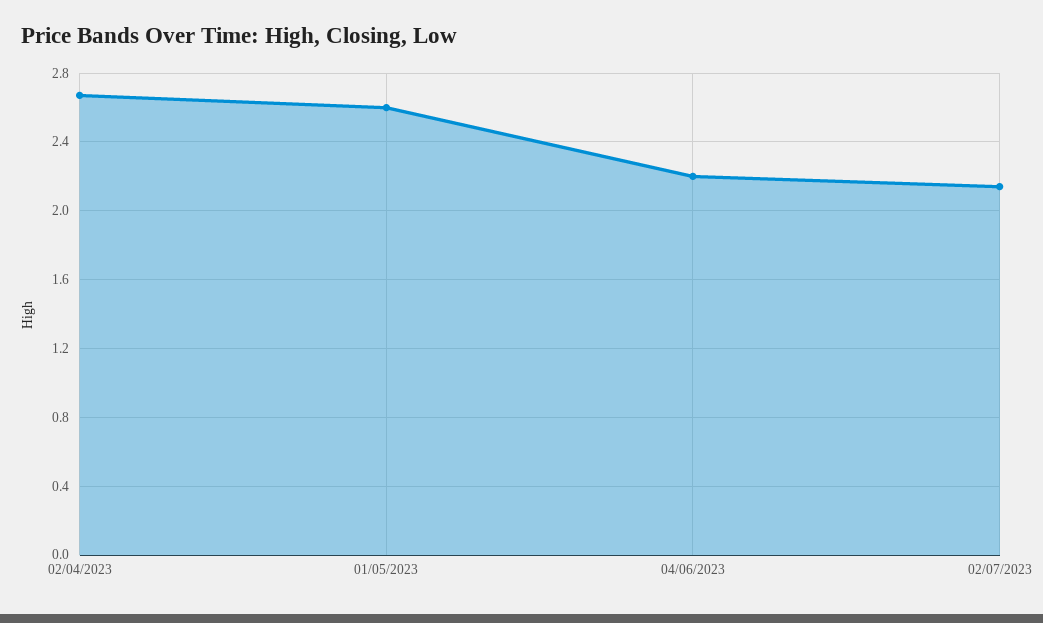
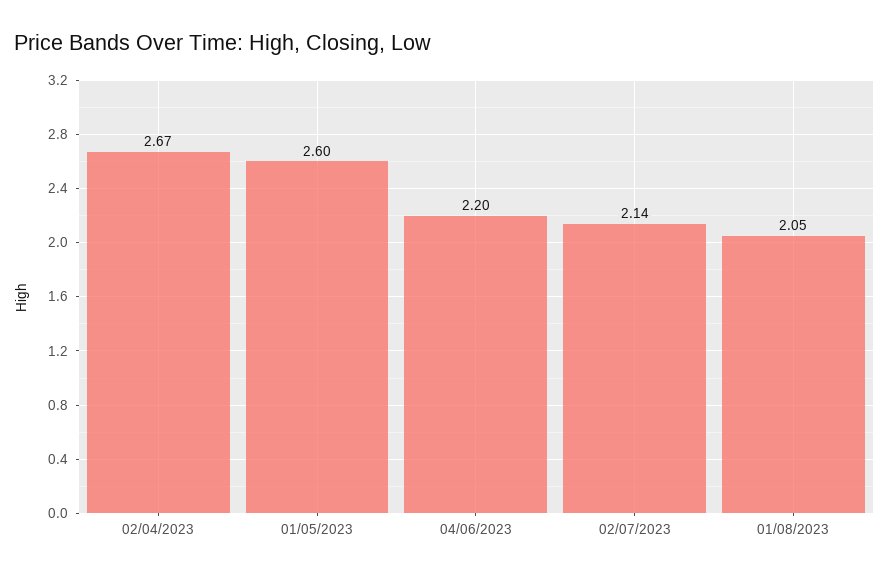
01/08/2023: none -> 2.05

